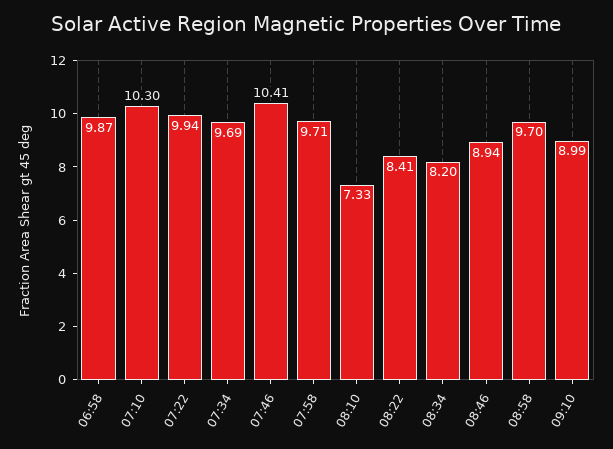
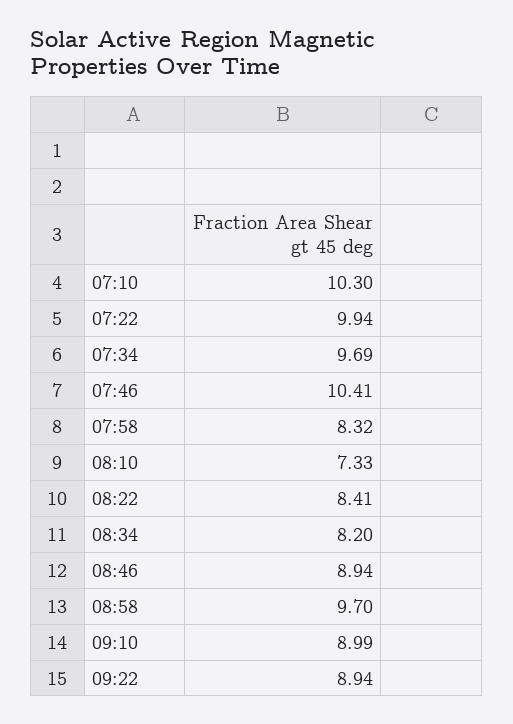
06:58: 9.87 -> none
07:58: 9.71 -> 8.32
09:22: none -> 8.94

